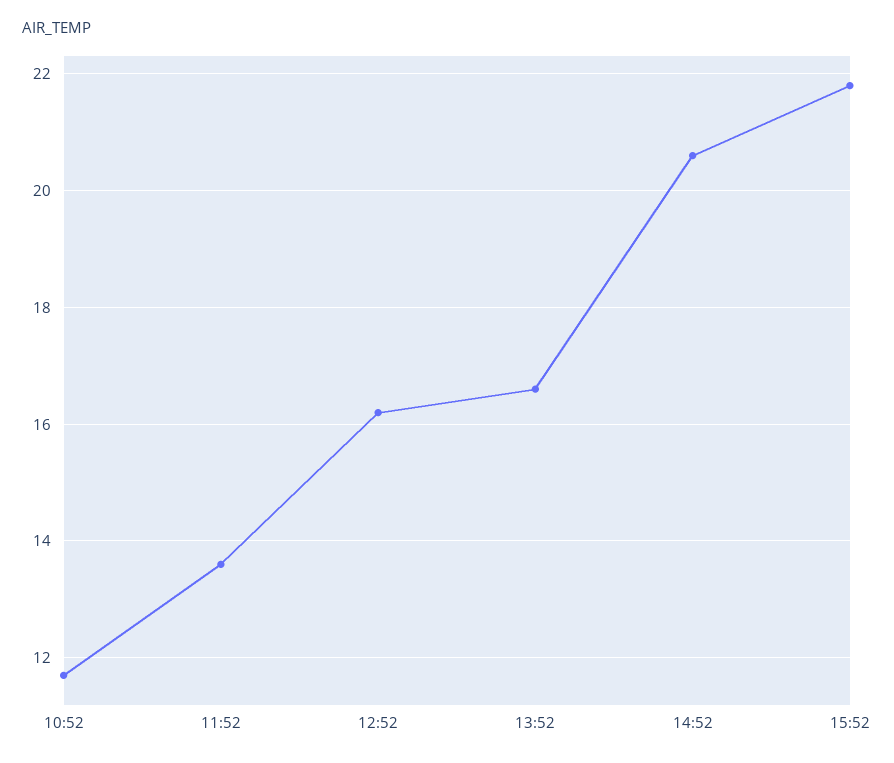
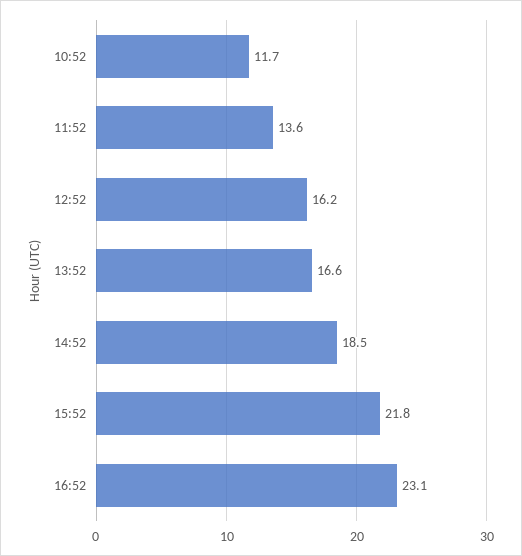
14:52: 20.5 -> 18.5
16:52: none -> 23.1

